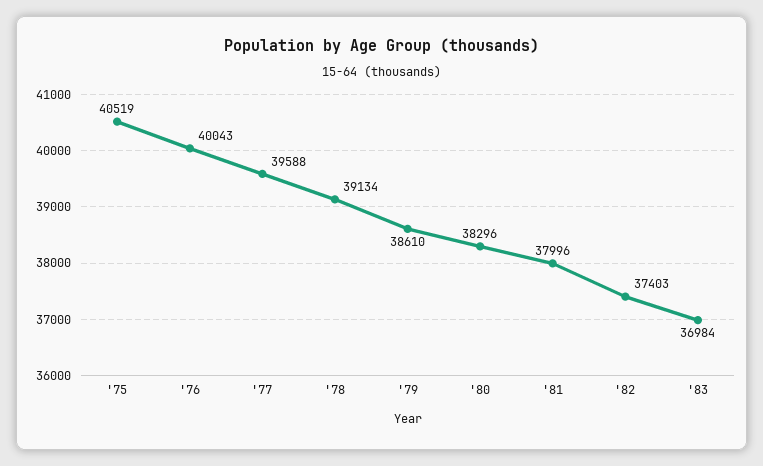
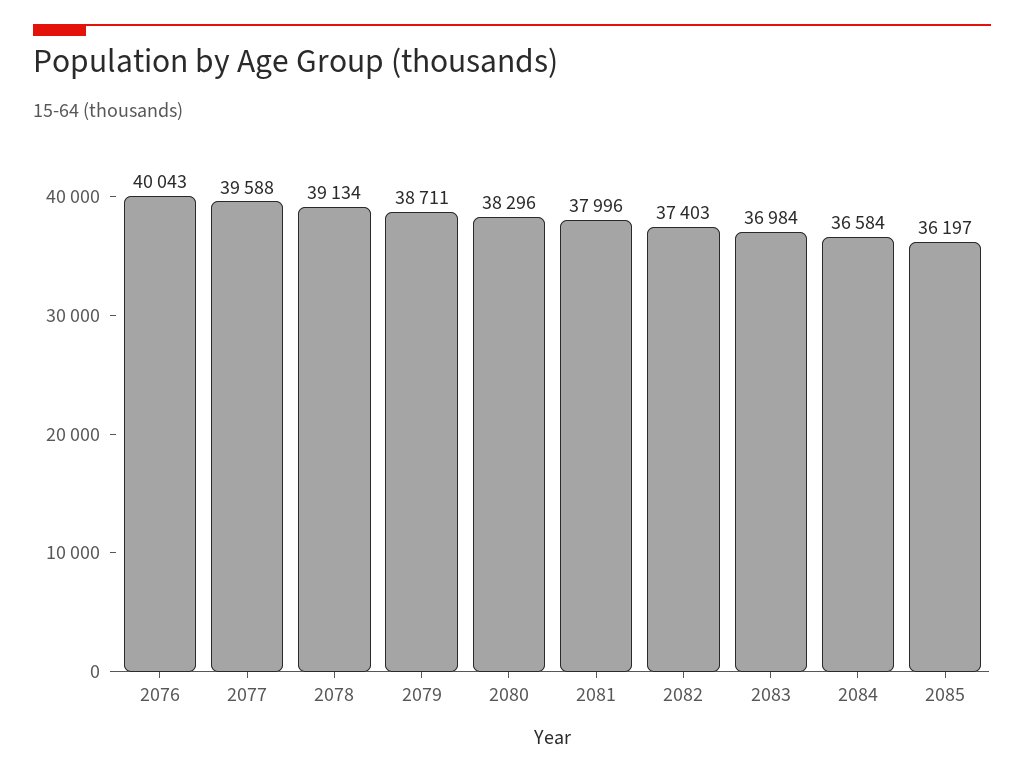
'75: 40519 -> none
'79: 38610 -> 38711
2084: none -> 36584
2085: none -> 36197

